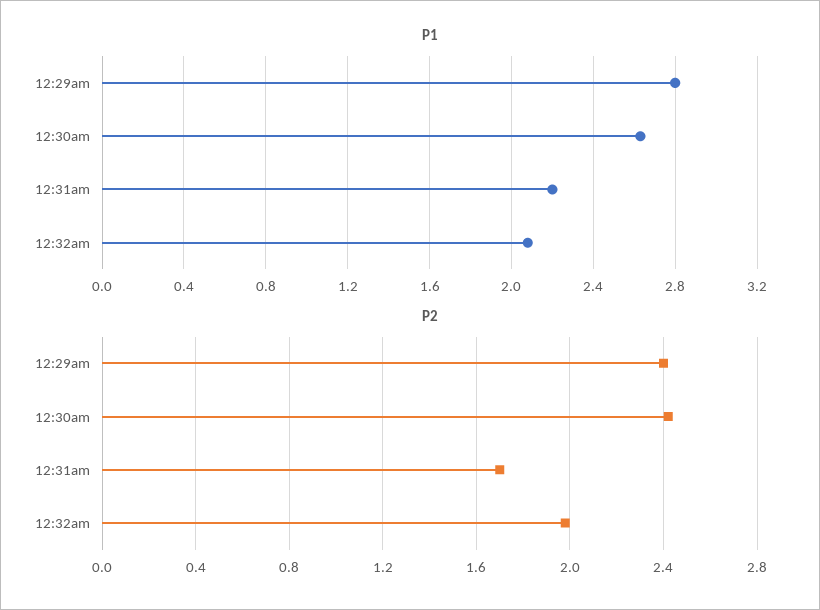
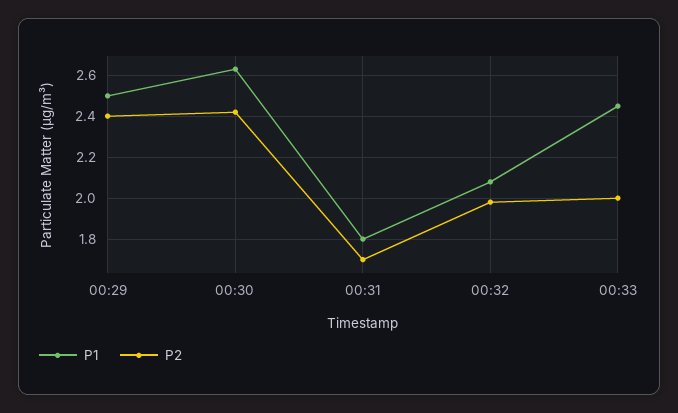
P1, 12:29am: 2.8 -> 2.5
P1, 12:31am: 2.2 -> 1.8
P1, 00:33: none -> 2.45
P2, 00:33: none -> 2

